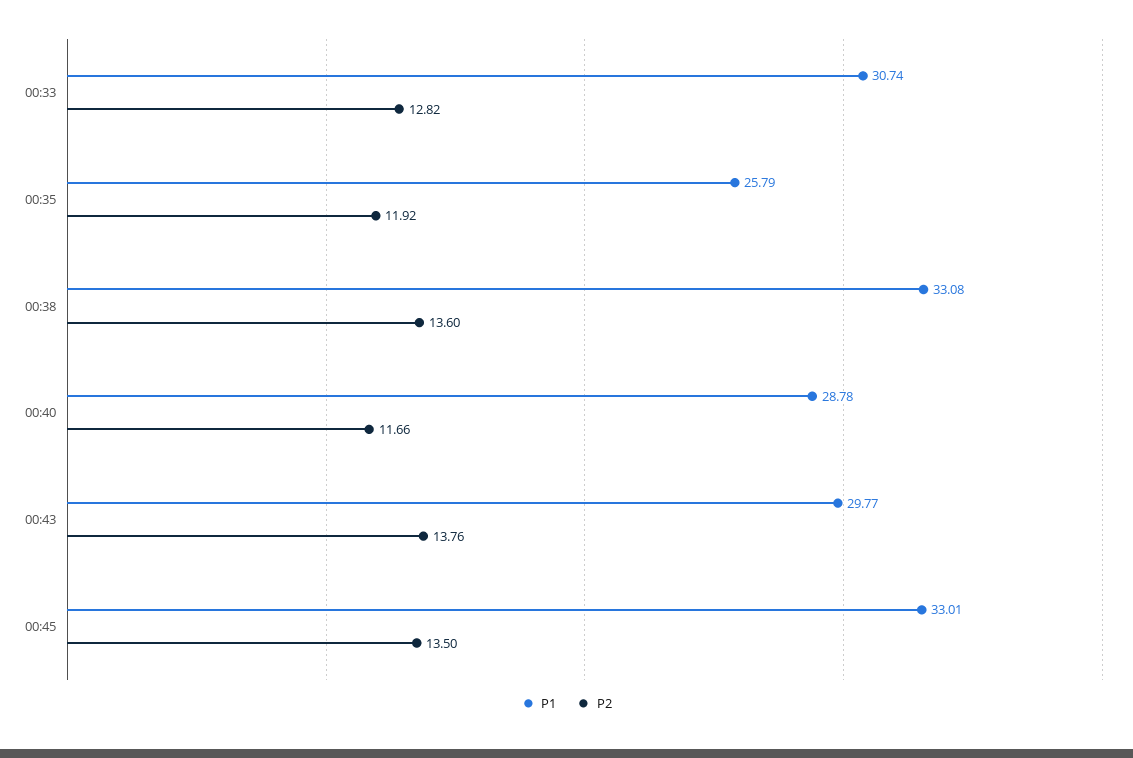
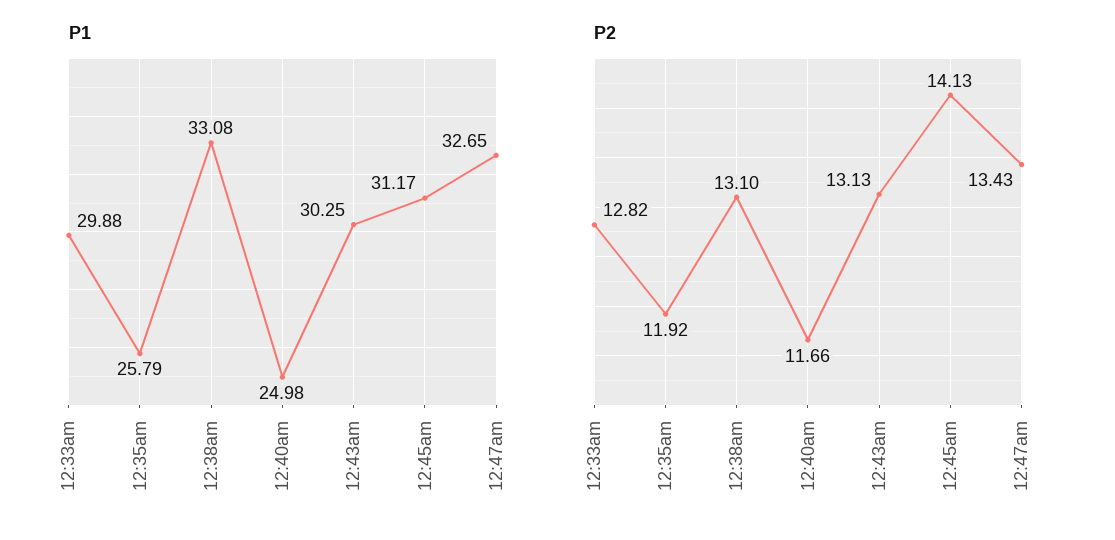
P1, 00:33: 30.74 -> 29.88
P2, 00:38: 13.6 -> 13.1
P1, 00:40: 28.78 -> 24.98
P1, 00:43: 29.77 -> 30.25
P2, 00:43: 13.76 -> 13.13
P1, 00:45: 33.01 -> 31.17
P2, 00:45: 13.5 -> 14.13
P1, 12:47am: none -> 32.65
P2, 12:47am: none -> 13.43

